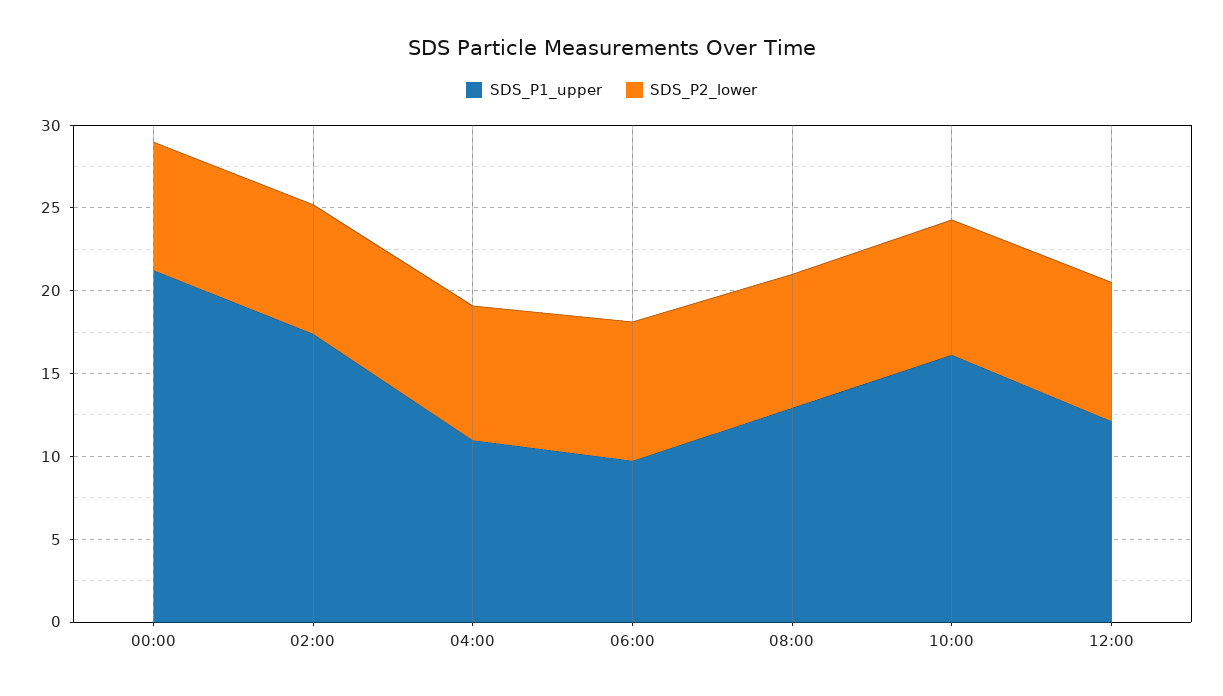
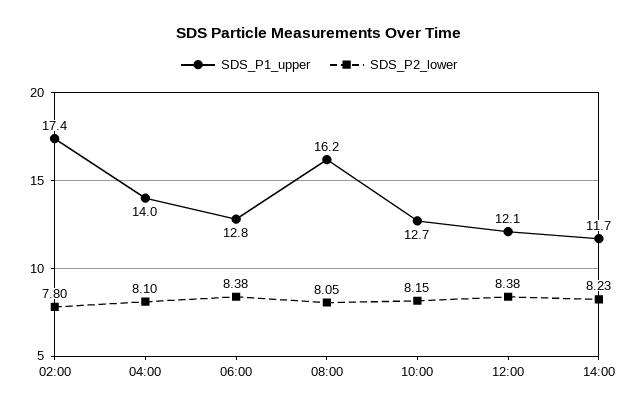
SDS_P1_upper, 00:00: 21 -> none
SDS_P2_lower, 00:00: 8 -> none
SDS_P1_upper, 04:00: 11 -> 14
SDS_P1_upper, 06:00: 10 -> 12.8
SDS_P1_upper, 08:00: 13 -> 16.2
SDS_P1_upper, 10:00: 16 -> 12.7
SDS_P1_upper, 14:00: none -> 11.7
SDS_P2_lower, 14:00: none -> 8.23

